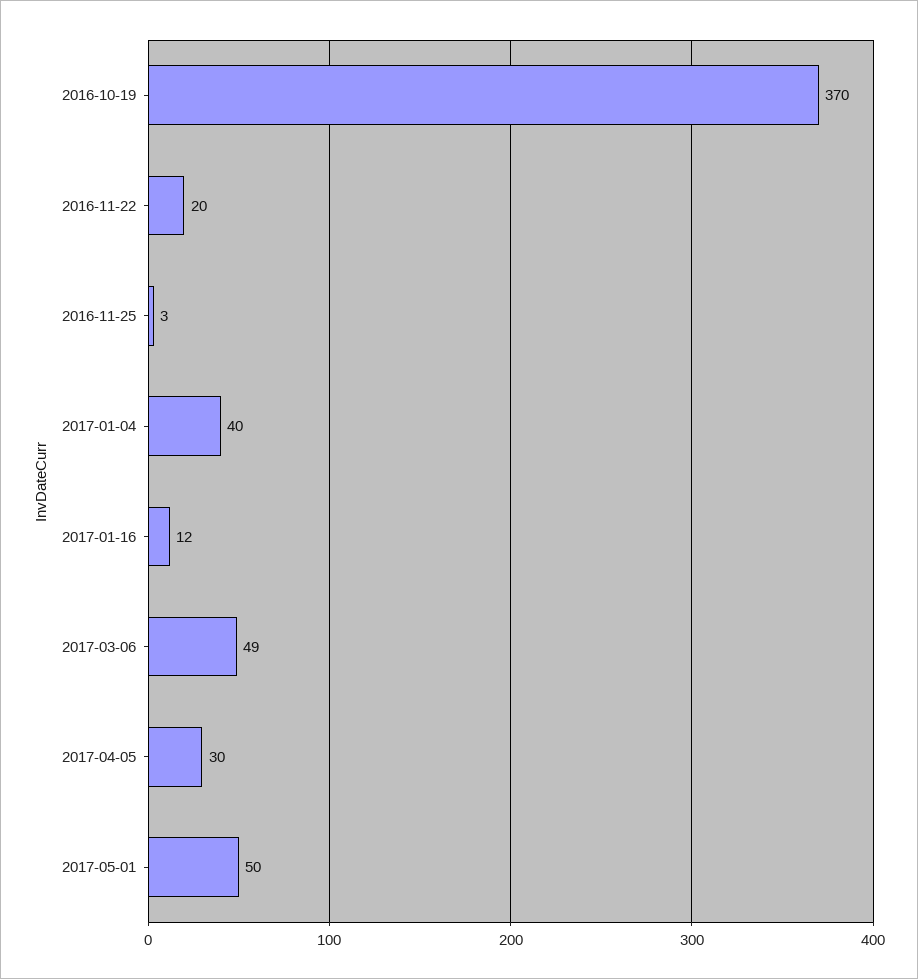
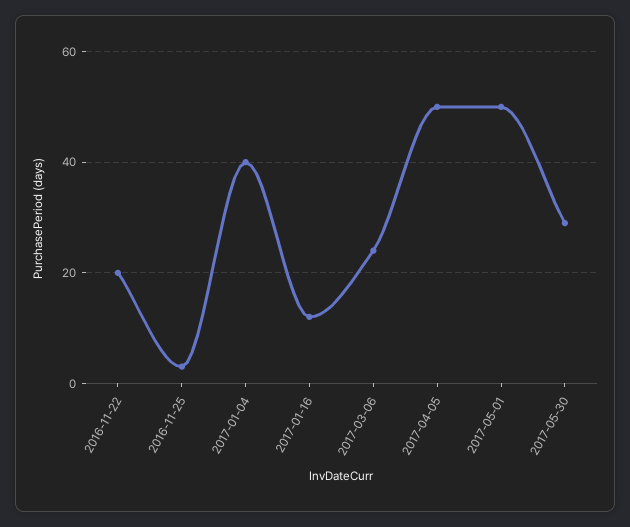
2016-10-19: 370 -> none
2017-03-06: 49 -> 25
2017-04-05: 30 -> 50
2017-05-30: none -> 30

